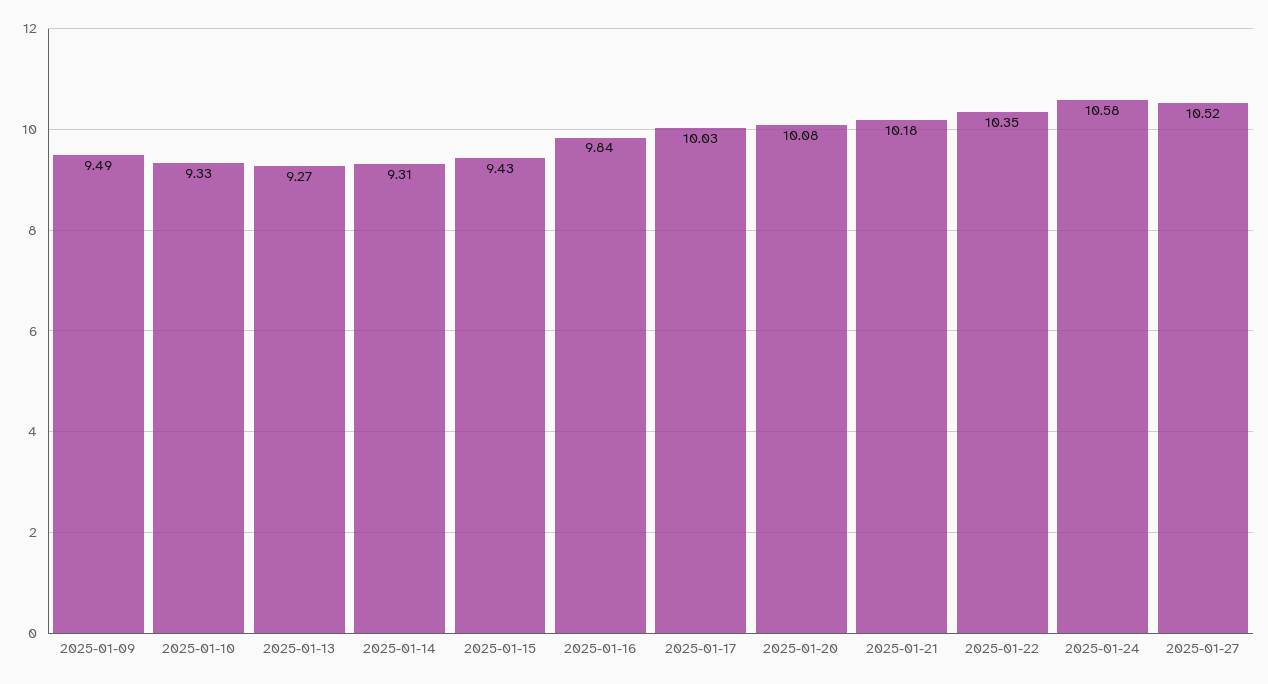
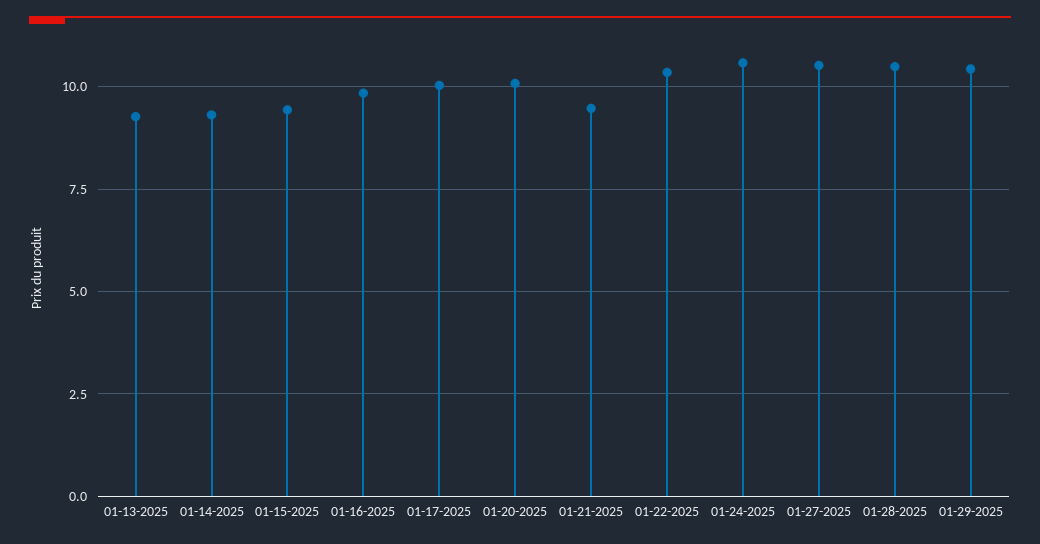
2025-01-09: 9.49 -> none
2025-01-10: 9.33 -> none
2025-01-21: 10.18 -> 9.5
01-28-2025: none -> 10.5
01-29-2025: none -> 10.5

